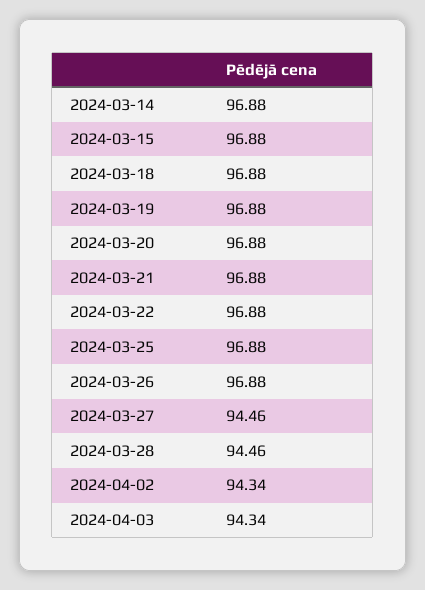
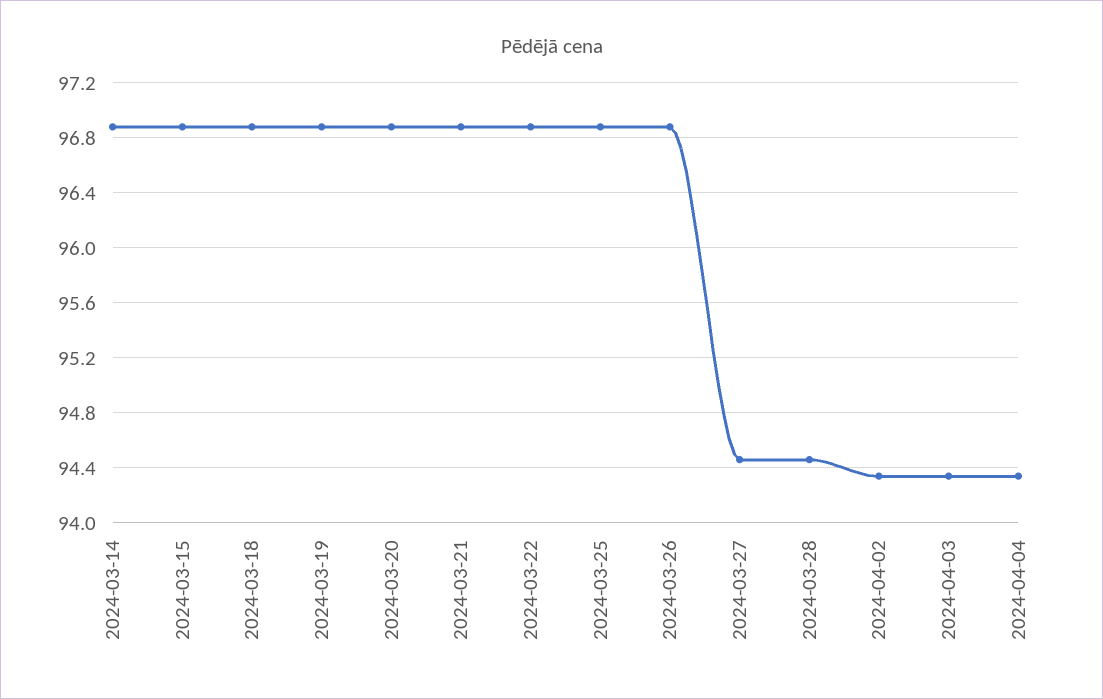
2024-04-04: none -> 94.35

